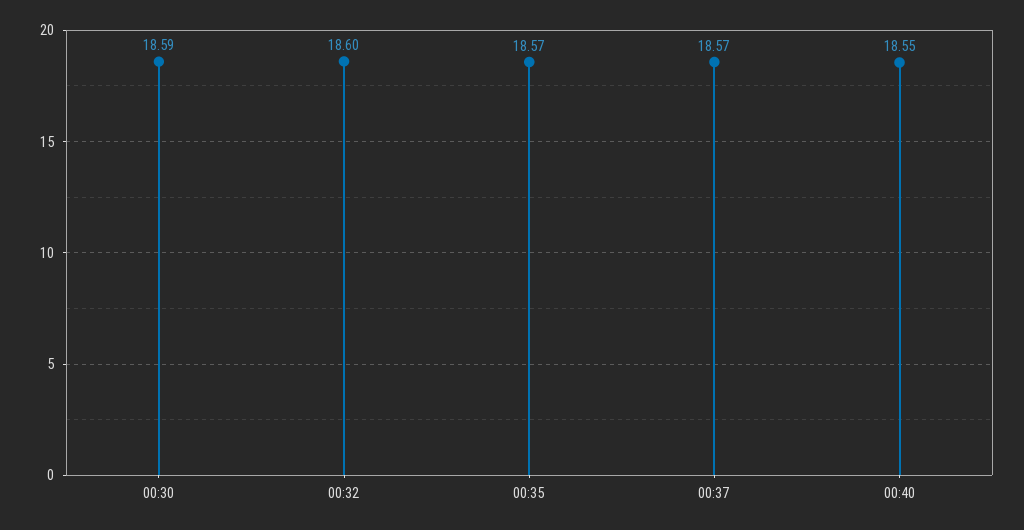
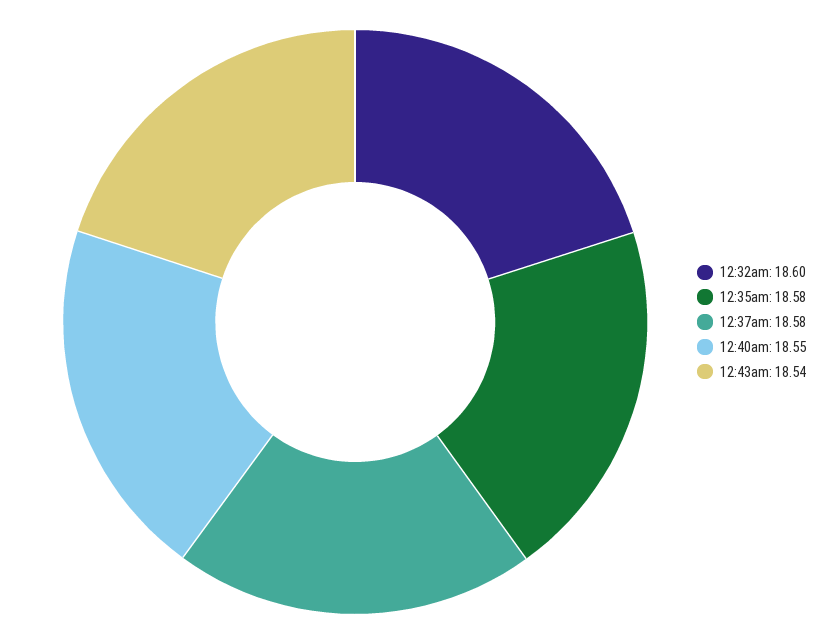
00:30: 18.59 -> none
00:35: 18.57 -> 18.58
00:37: 18.57 -> 18.58
12:43am: none -> 18.54

